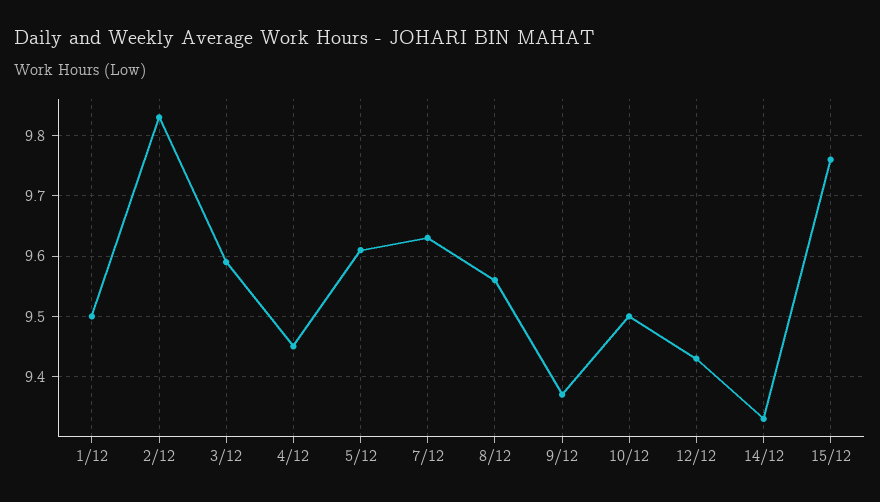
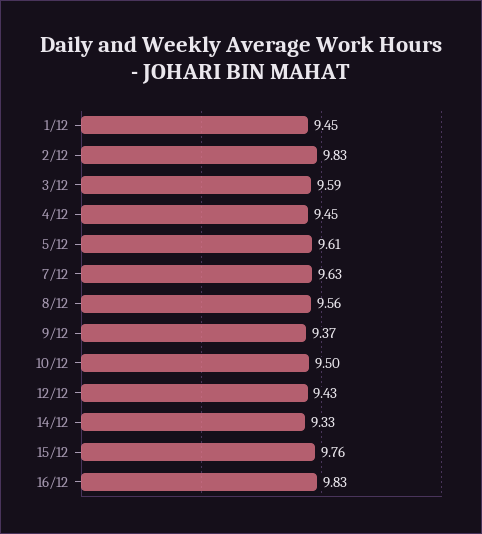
1/12: 9.5 -> 9.45
16/12: none -> 9.83

